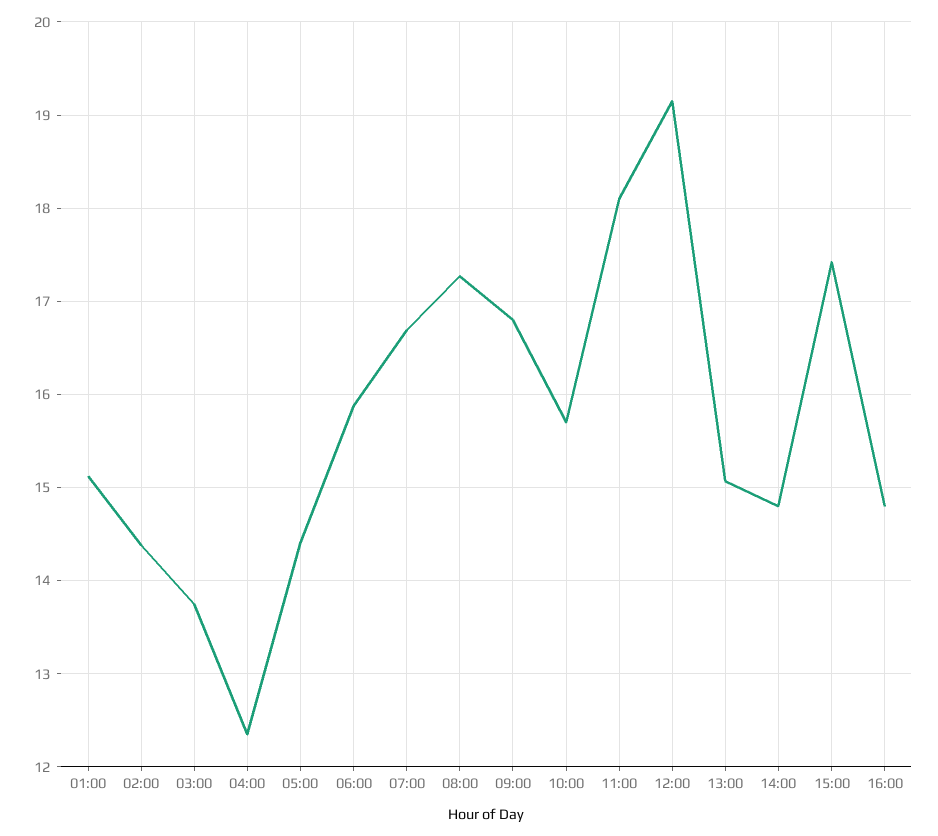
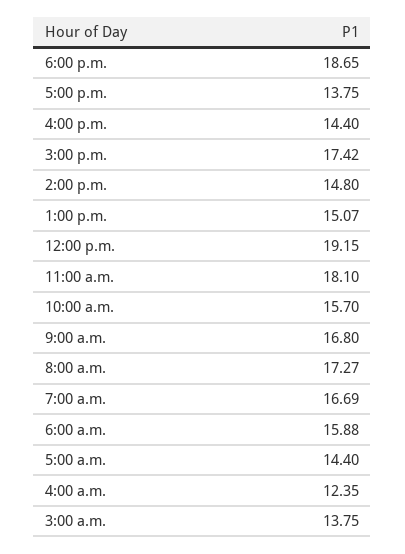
01:00: 15.1 -> none
02:00: 14.4 -> none
16:00: 14.8 -> 14.4
6:00 p.m.: none -> 18.65
5:00 p.m.: none -> 13.75

